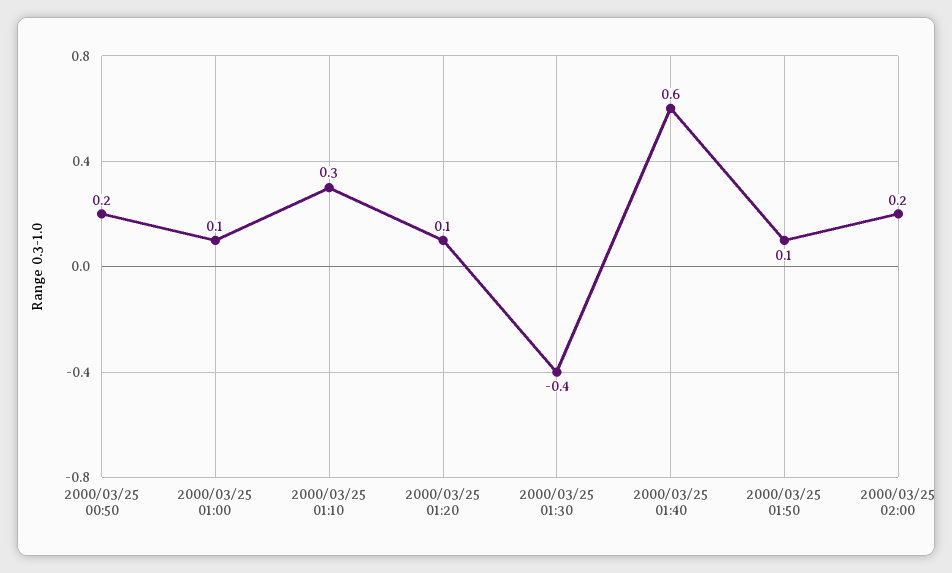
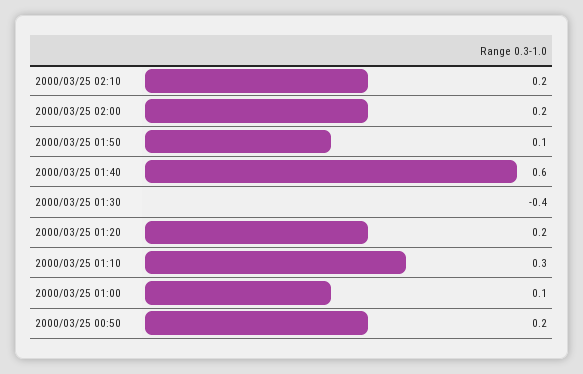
2000/03/25 01:20: 0.1 -> 0.2
2000/03/25 02:10: none -> 0.2

